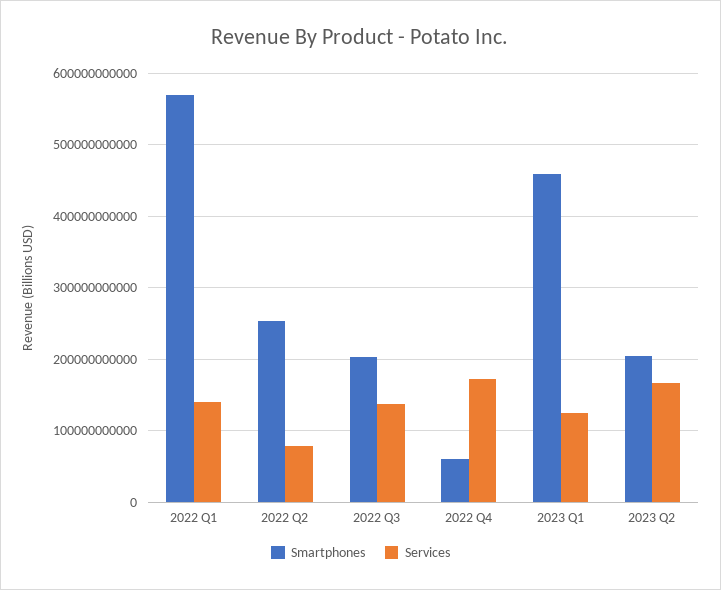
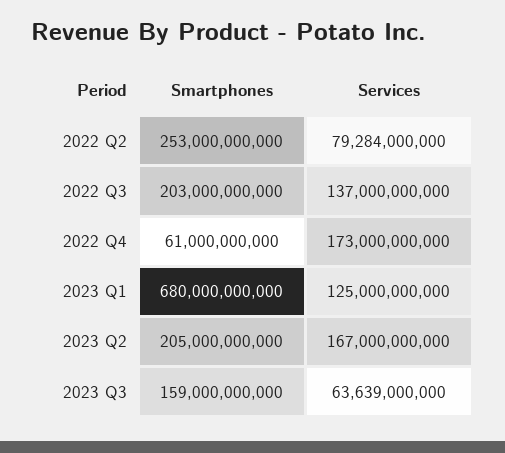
Smartphones, 2022 Q1: 570000000000 -> none
Services, 2022 Q1: 140000000000 -> none
Smartphones, 2023 Q1: 460000000000 -> 680000000000
Smartphones, 2023 Q3: none -> 159000000000
Services, 2023 Q3: none -> 63639000000

